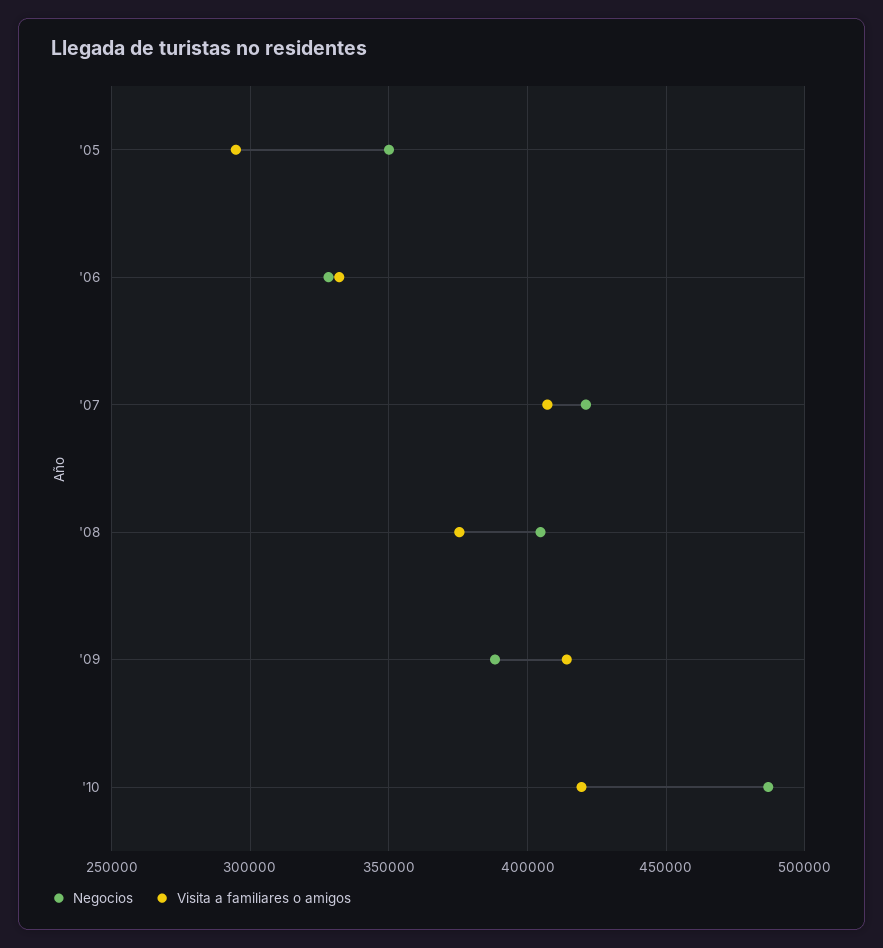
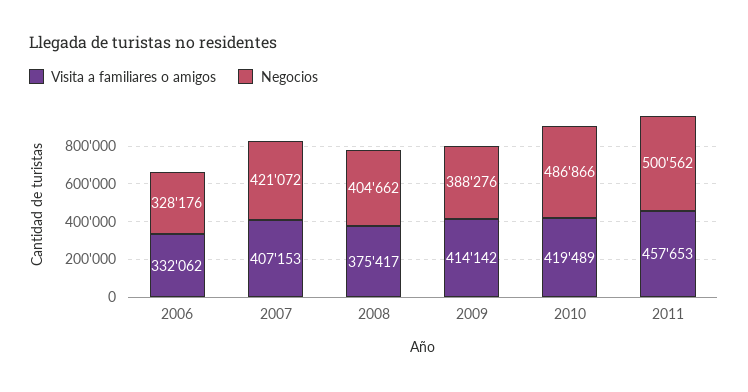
Negocios, '05: 350000 -> none
Visita a familiares o amigos, '05: 295000 -> none
Visita a familiares o amigos, 2011: none -> 457653
Negocios, 2011: none -> 500562

